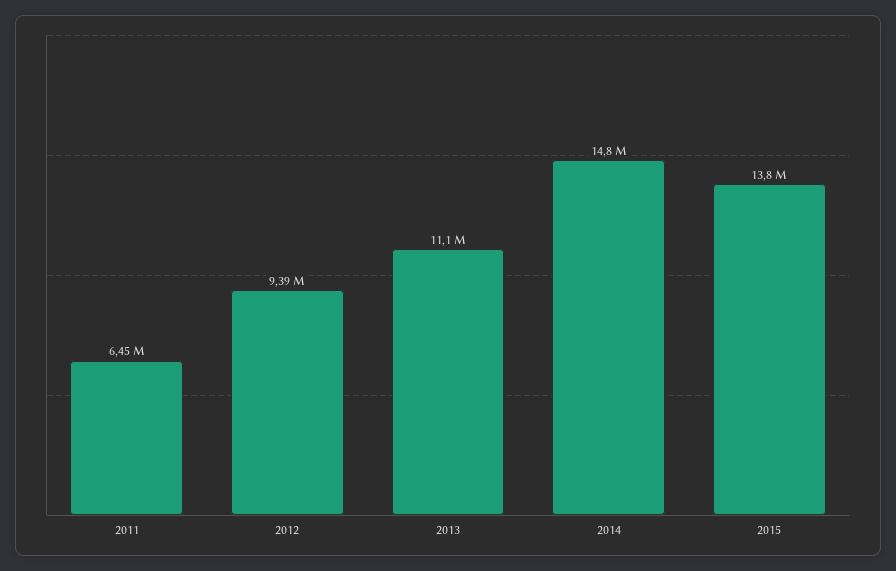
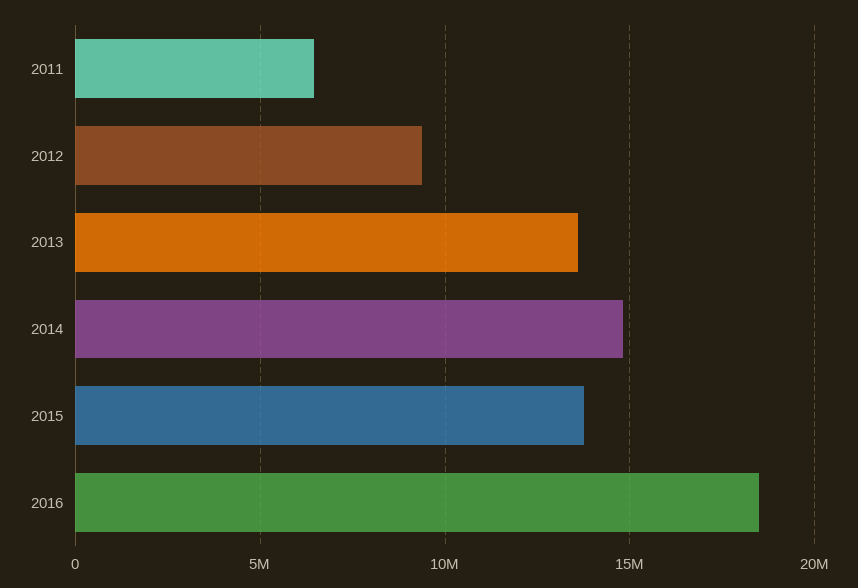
2013: 11100000 -> 13500000
2016: none -> 18500000

